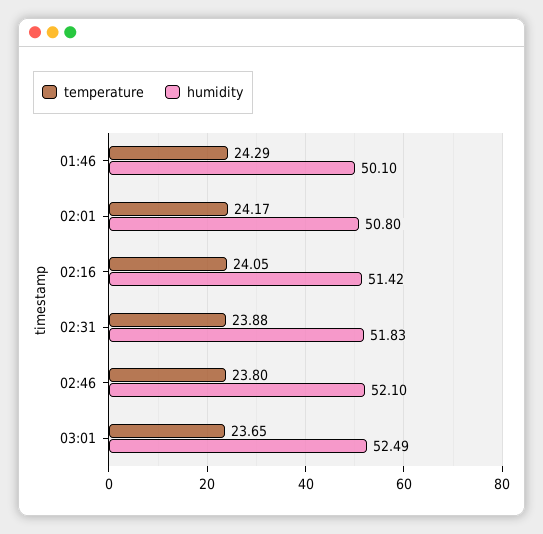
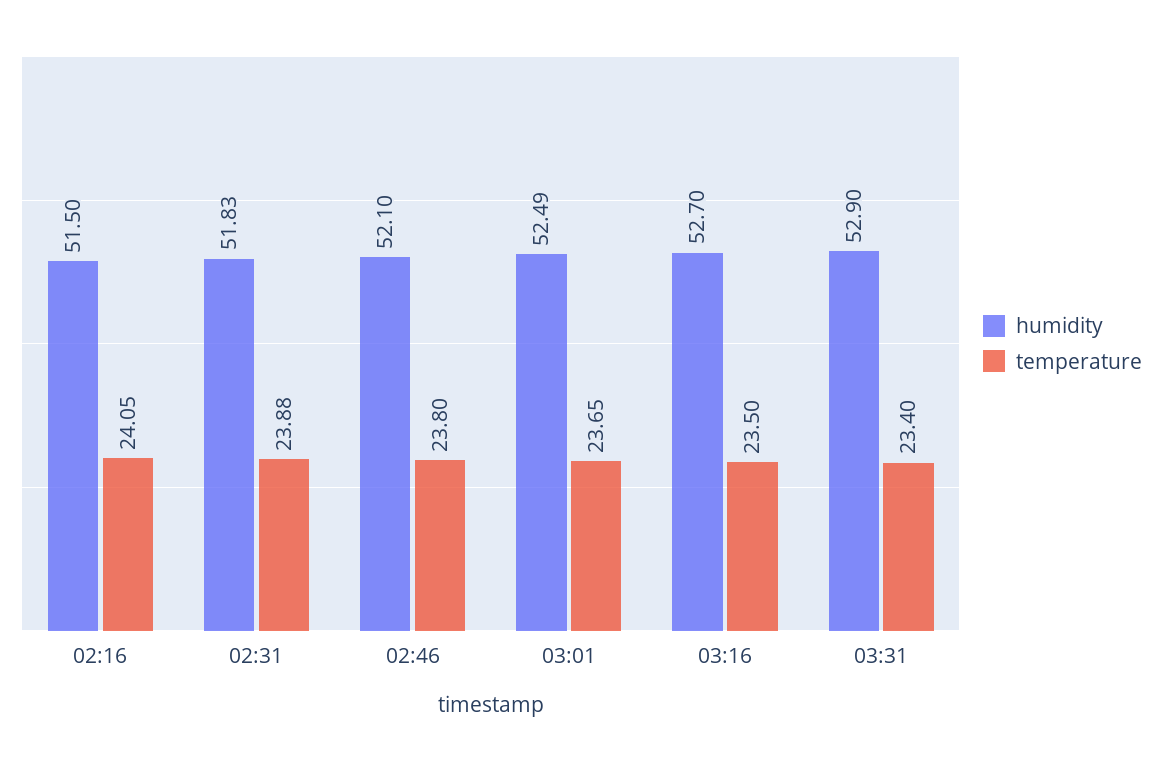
temperature, 01:46: 24.29 -> none
humidity, 01:46: 50.1 -> none
temperature, 02:01: 24.17 -> none
humidity, 02:01: 50.8 -> none
humidity, 02:16: 51.42 -> 51.5
humidity, 03:16: none -> 52.7
temperature, 03:16: none -> 23.5
humidity, 03:31: none -> 52.9
temperature, 03:31: none -> 23.4

